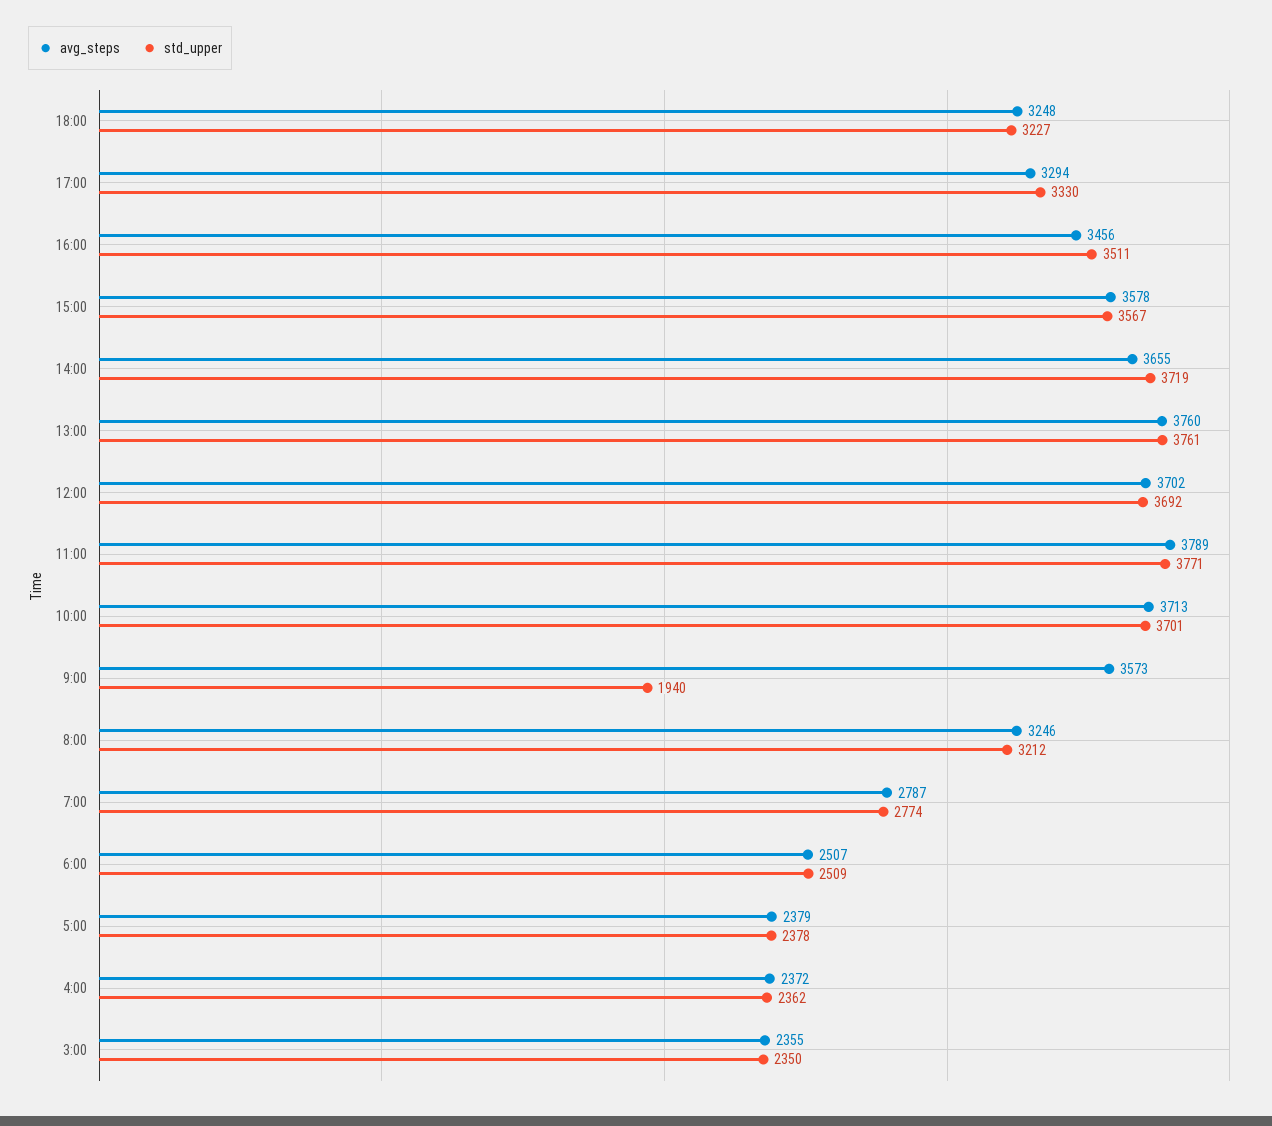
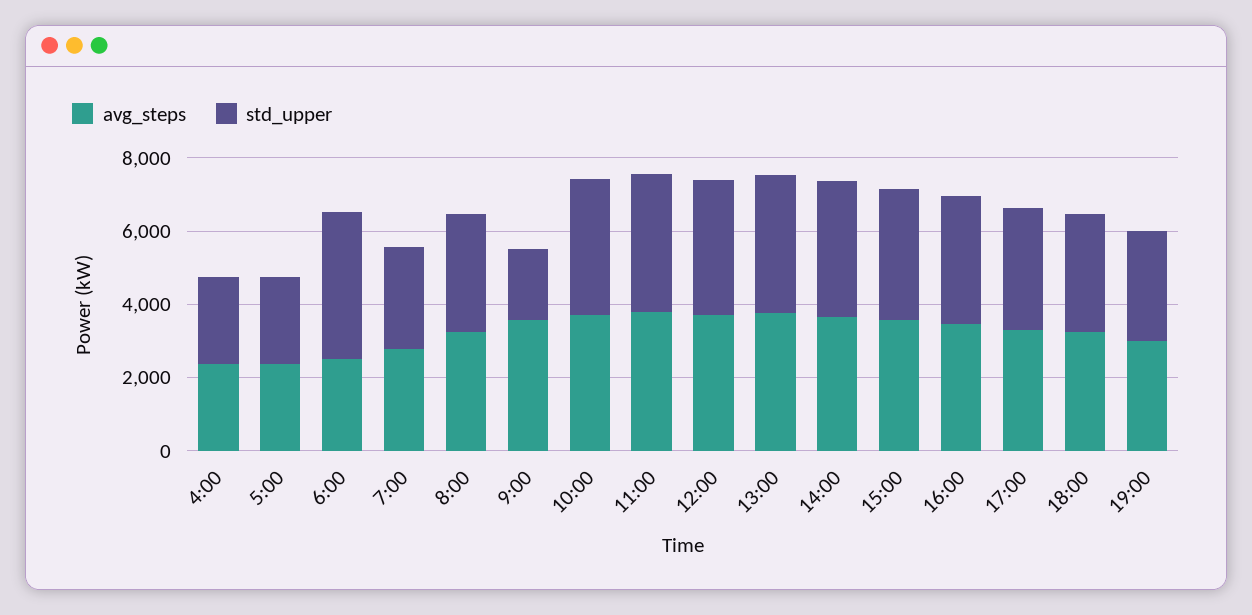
std_upper, 6:00: 2509 -> 4000
avg_steps, 3:00: 2355 -> none
std_upper, 3:00: 2350 -> none
avg_steps, 19:00: none -> 3000
std_upper, 19:00: none -> 3000

